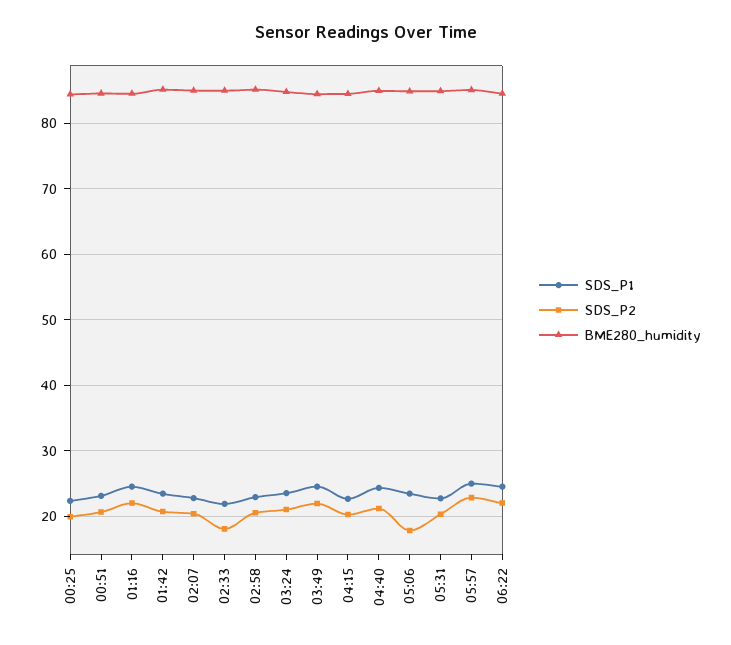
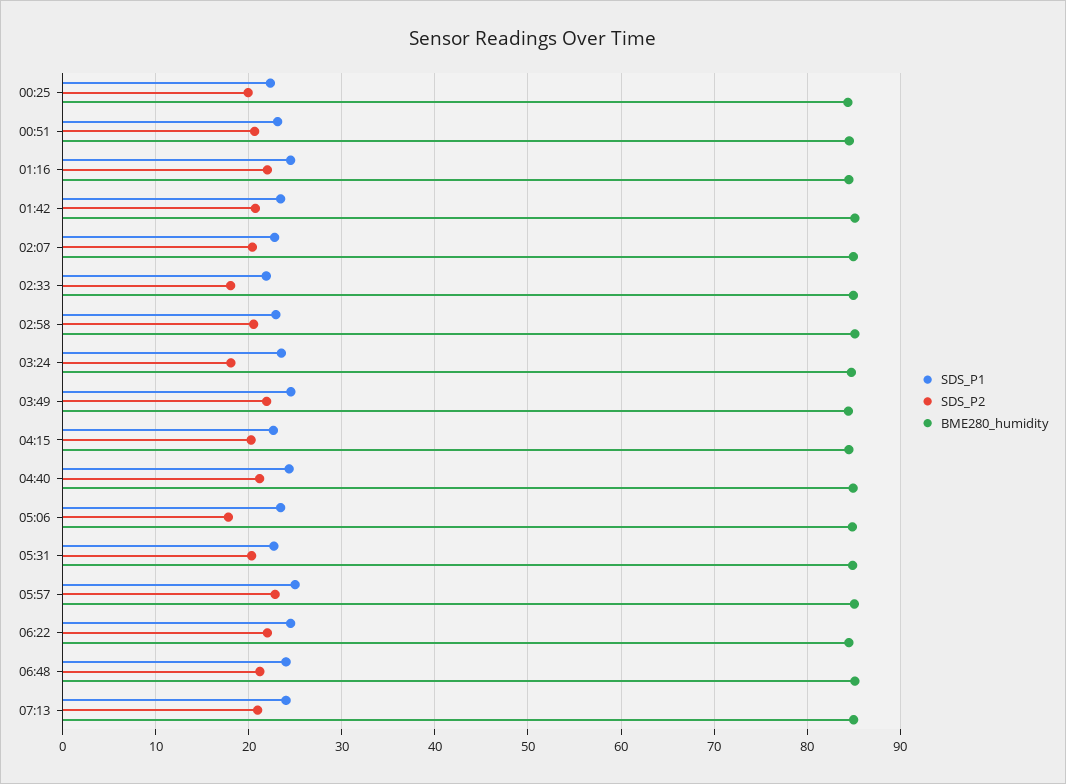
SDS_P2, 03:24: 21 -> 18
SDS_P1, 06:48: none -> 24
SDS_P2, 06:48: none -> 21
BME280_humidity, 06:48: none -> 85
SDS_P1, 07:13: none -> 24
SDS_P2, 07:13: none -> 21
BME280_humidity, 07:13: none -> 85

